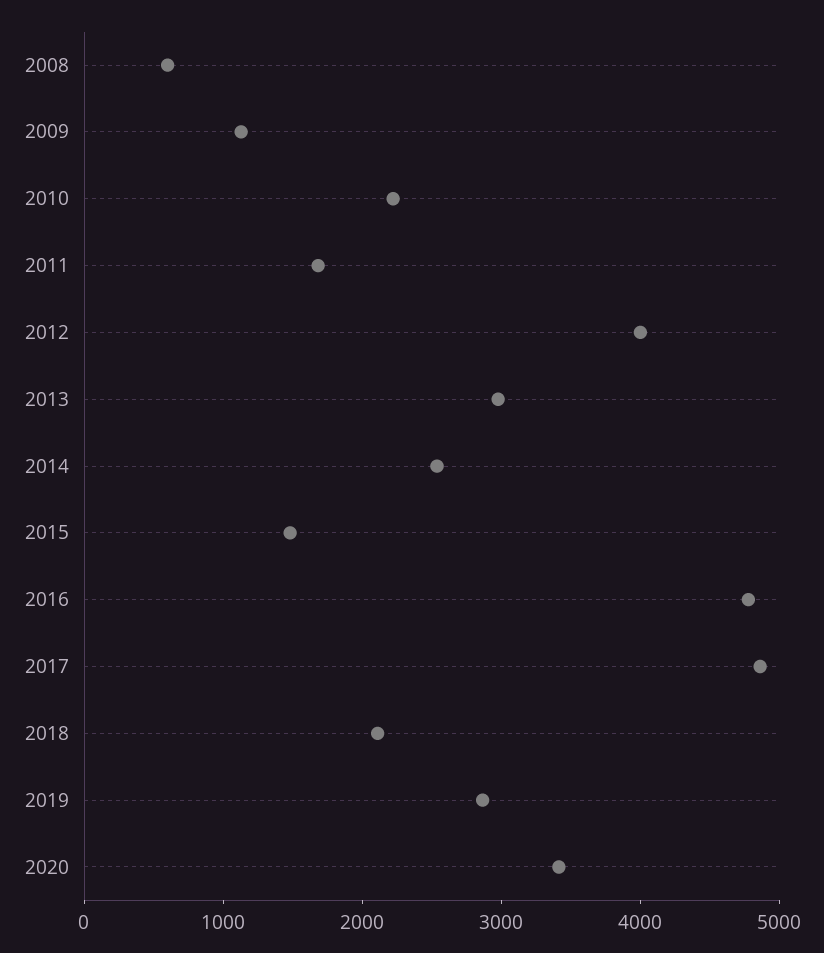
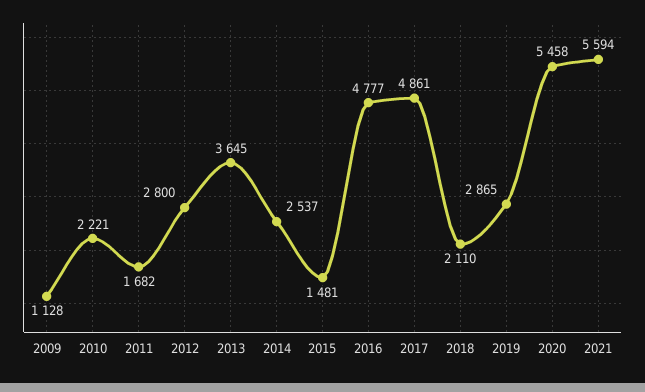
2008: 600 -> none
2012: 4000 -> 2800
2013: 3000 -> 3645
2020: 3400 -> 5458
2021: none -> 5594

